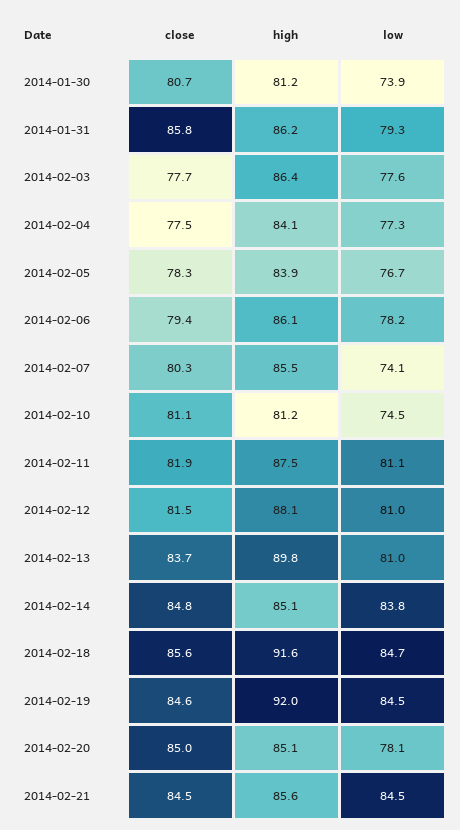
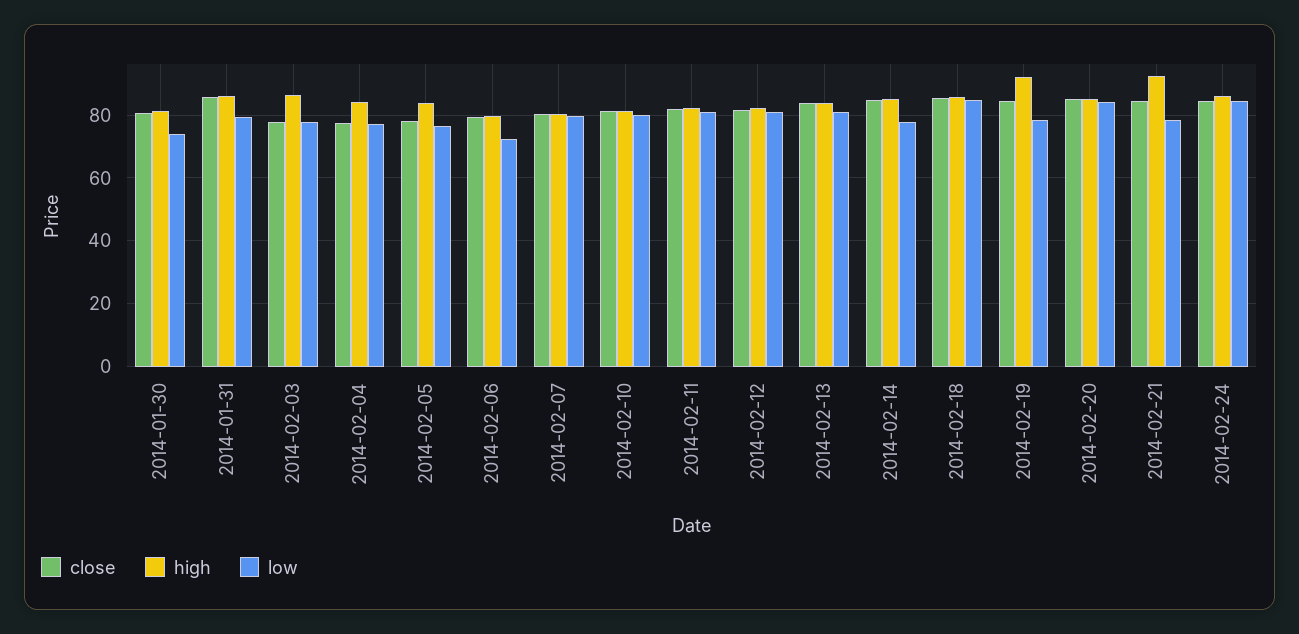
high, 2014-02-06: 86.1 -> 80
low, 2014-02-06: 78.2 -> 72
high, 2014-02-07: 85.5 -> 80
low, 2014-02-07: 74.1 -> 80
low, 2014-02-10: 74.5 -> 80
high, 2014-02-11: 87.5 -> 82
high, 2014-02-12: 88.1 -> 82
high, 2014-02-13: 89.8 -> 84
low, 2014-02-14: 83.8 -> 78
high, 2014-02-18: 91.6 -> 86
low, 2014-02-19: 84.5 -> 78
low, 2014-02-20: 78.1 -> 84
high, 2014-02-21: 85.6 -> 92
low, 2014-02-21: 84.5 -> 78
close, 2014-02-24: none -> 84
high, 2014-02-24: none -> 86
low, 2014-02-24: none -> 84

